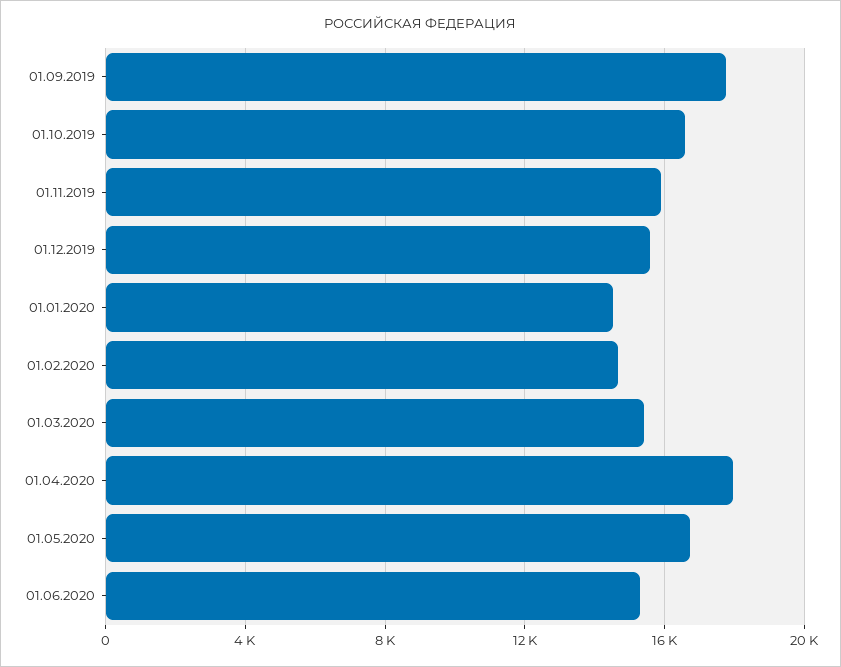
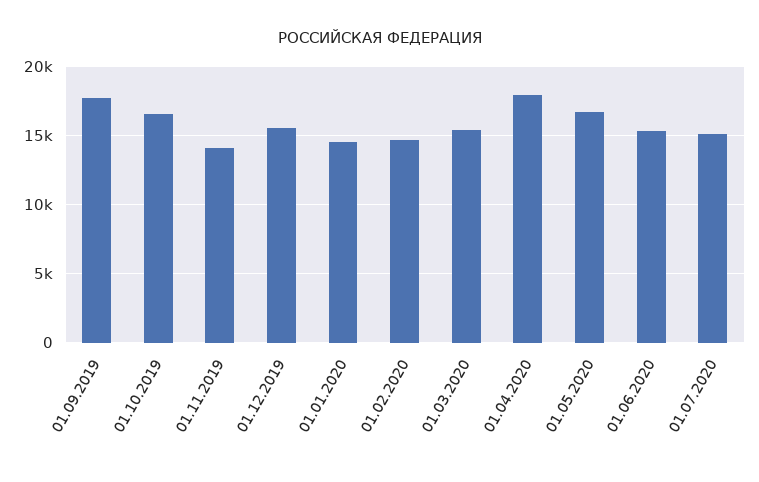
01.11.2019: 16000 -> 14000
01.07.2020: none -> 15000

